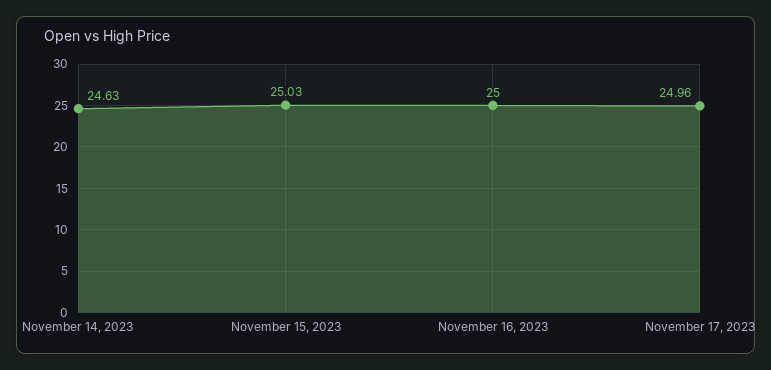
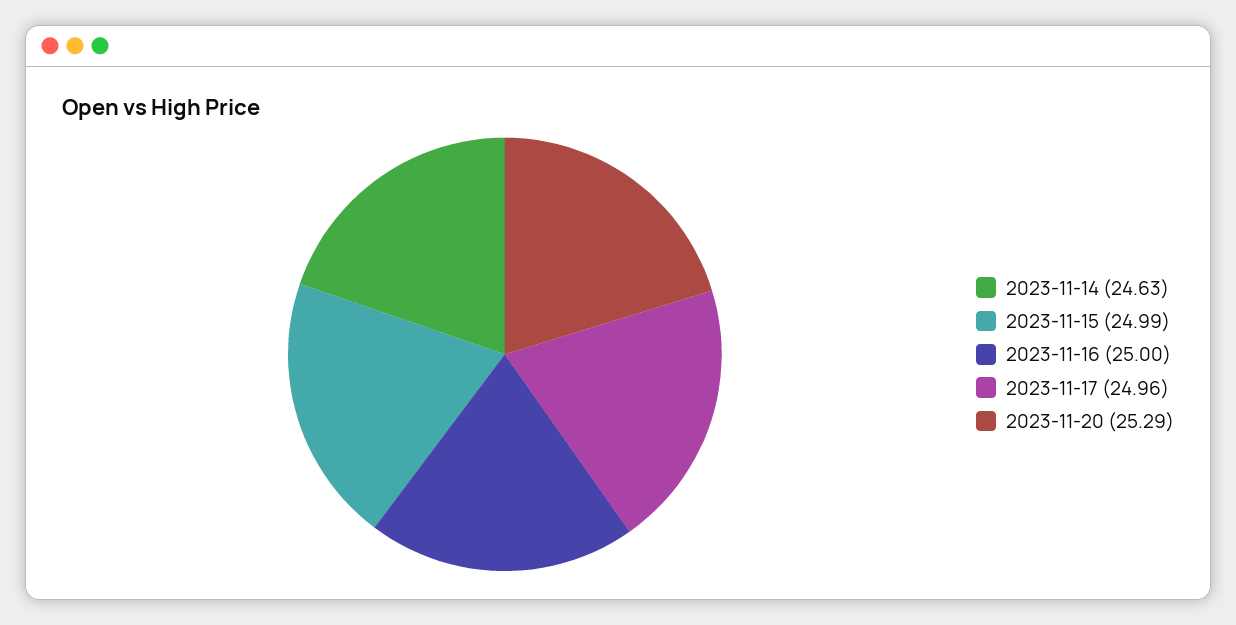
November 15, 2023: 25.03 -> 24.99
2023-11-20: none -> 25.29

